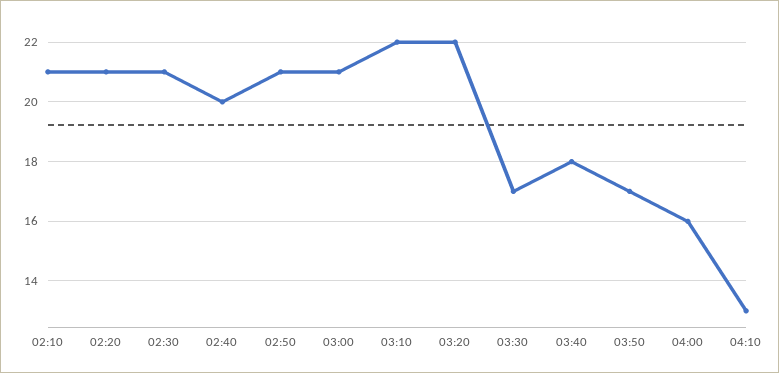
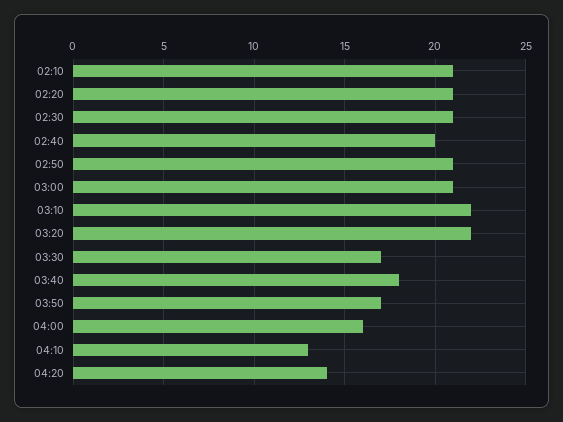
04:20: none -> 14

